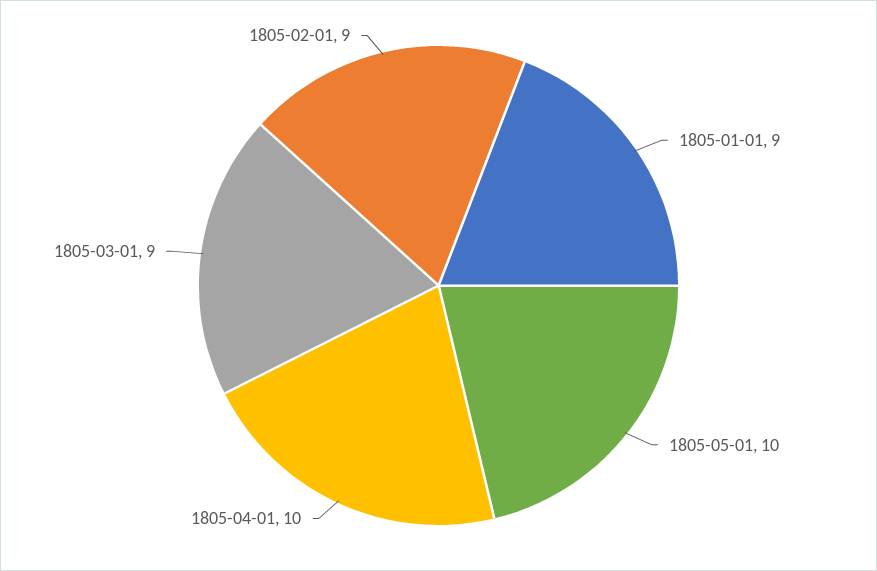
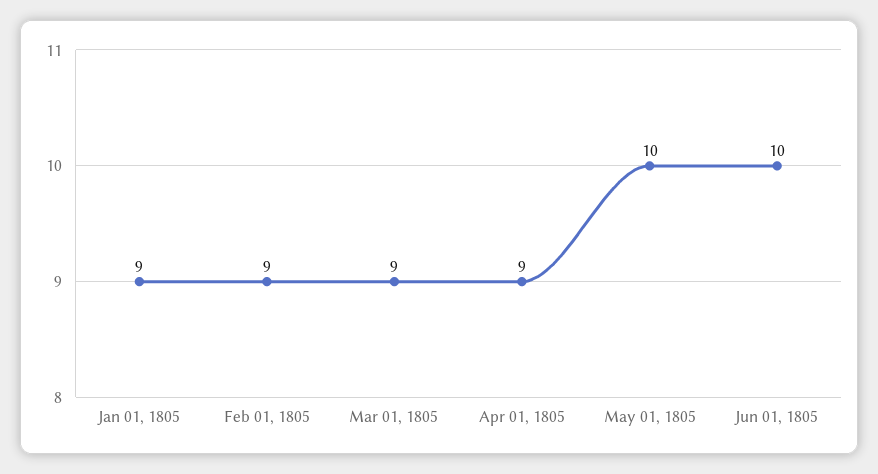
1805-04-01: 10 -> 9
Jun 01, 1805: none -> 10

